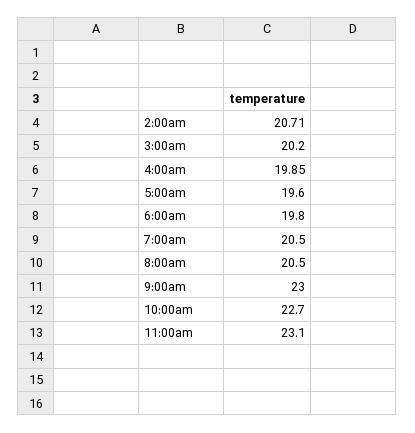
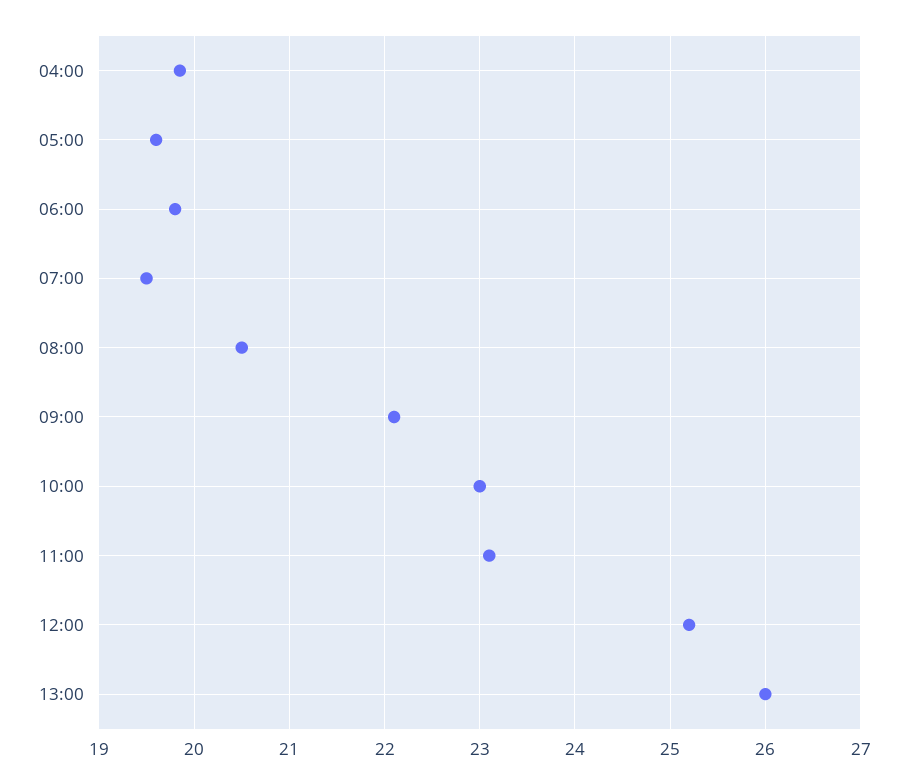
2:00am: 20.71 -> none
3:00am: 20.2 -> none
7:00am: 20.5 -> 19.5
9:00am: 23 -> 22.1
10:00am: 22.7 -> 23
12:00: none -> 25.2
13:00: none -> 26

